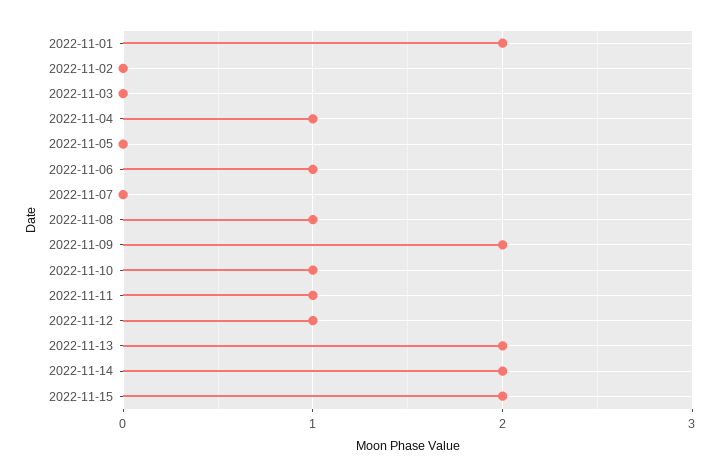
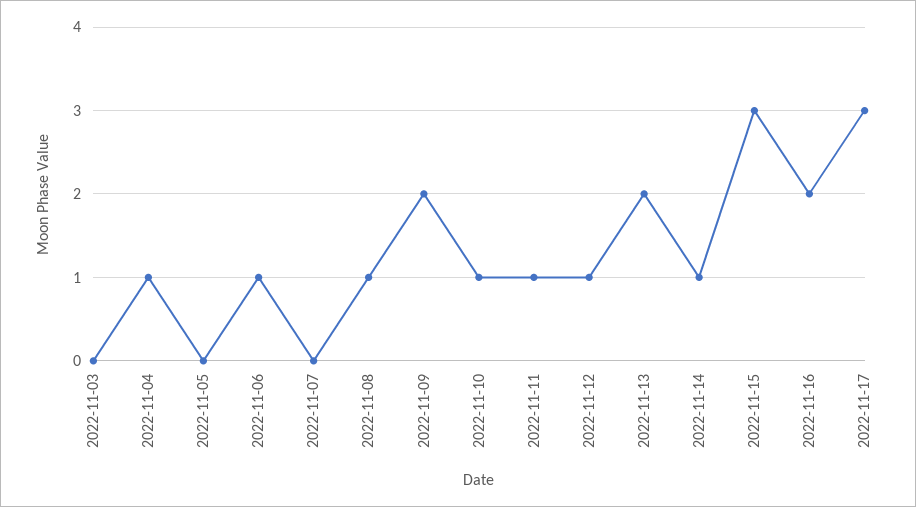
2022-11-01: 2 -> none
2022-11-02: 0 -> none
2022-11-14: 2 -> 1
2022-11-15: 2 -> 3
2022-11-16: none -> 2
2022-11-17: none -> 3

